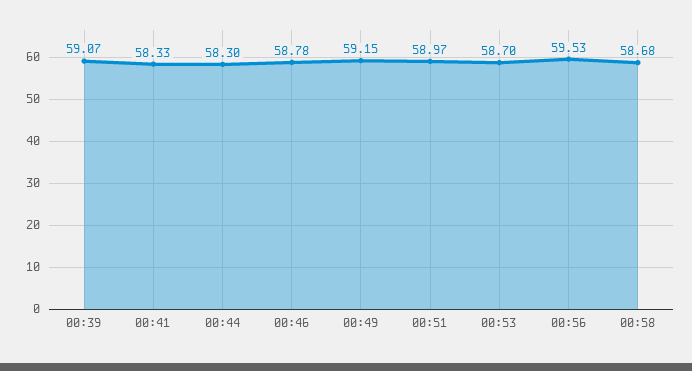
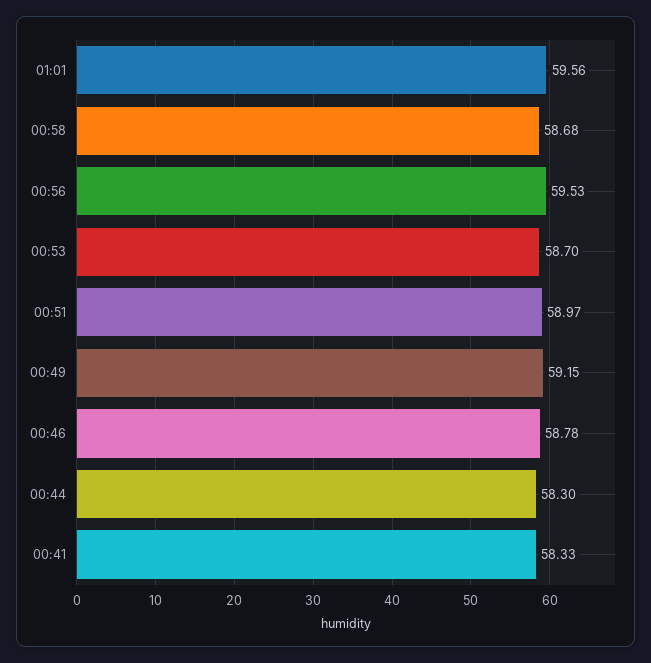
00:39: 59.07 -> none
01:01: none -> 59.56

